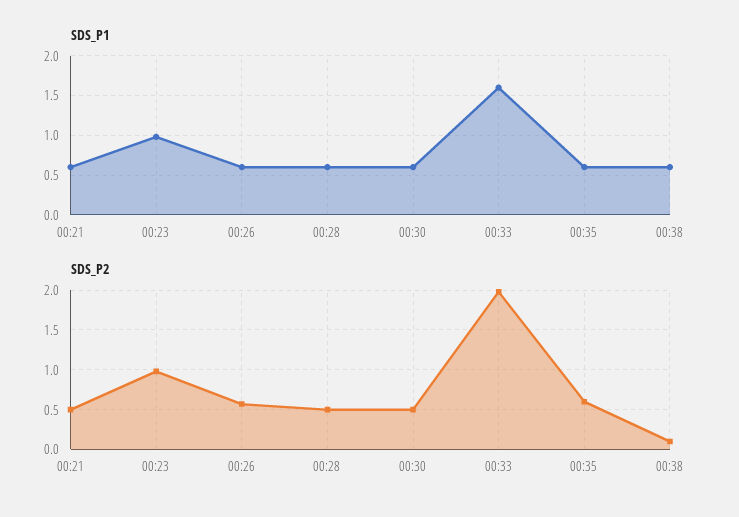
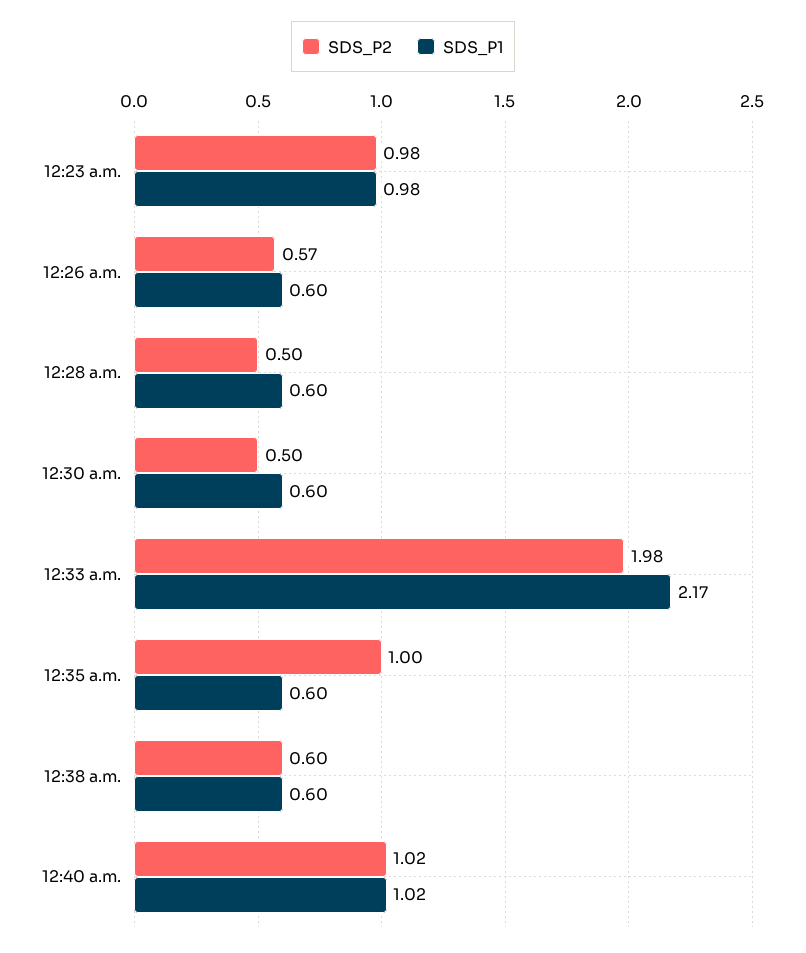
SDS_P1, 00:21: 0.6 -> none
SDS_P1, 00:33: 1.6 -> 2.17
SDS_P2, 00:21: 0.5 -> none
SDS_P2, 00:35: 0.6 -> 1
SDS_P2, 00:38: 0.1 -> 0.6
SDS_P2, 12:40 a.m.: none -> 1.02
SDS_P1, 12:40 a.m.: none -> 1.02

